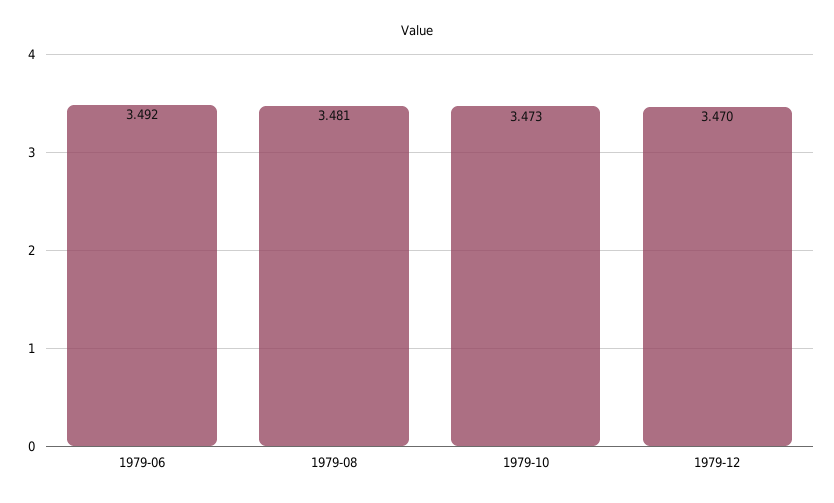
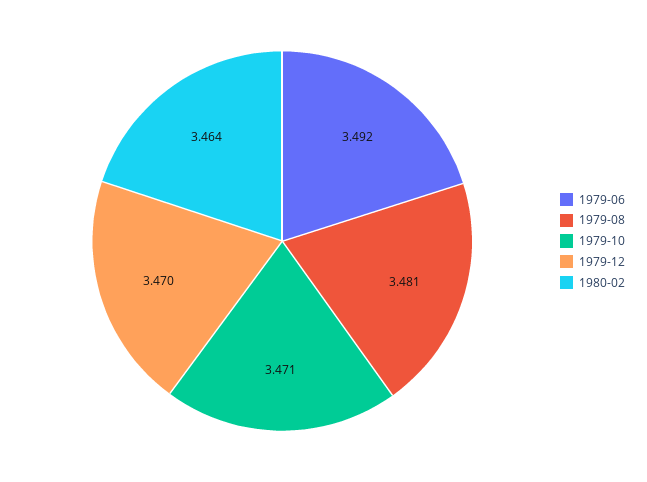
1979-10: 3.473 -> 3.471
1980-02: none -> 3.464

